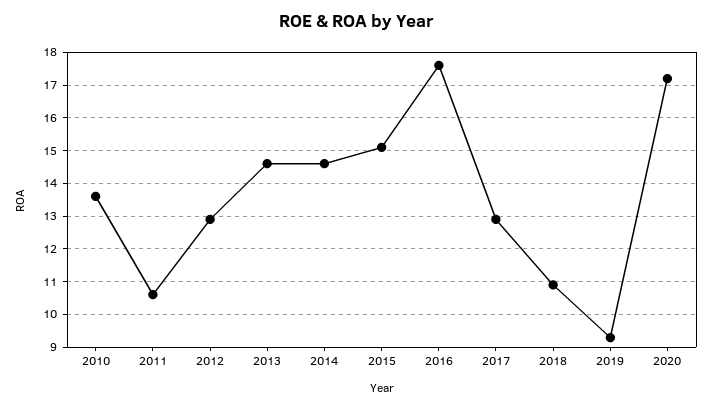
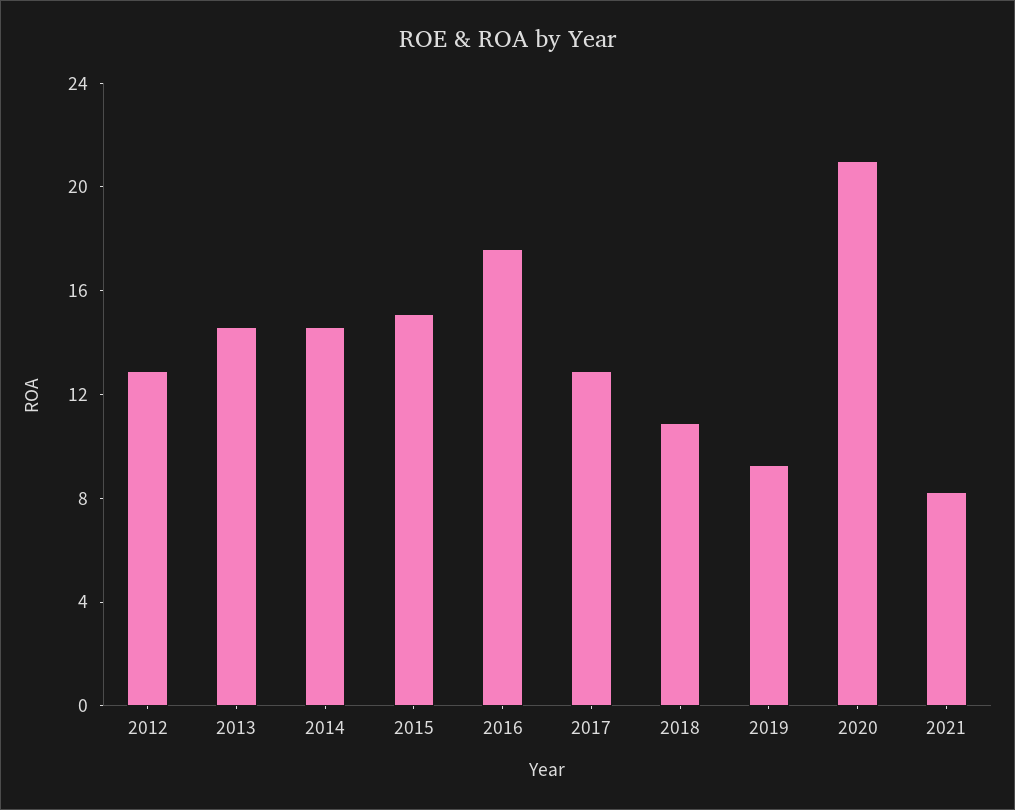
2010: 13.6 -> none
2011: 10.6 -> none
2020: 17.2 -> 21
2021: none -> 8

